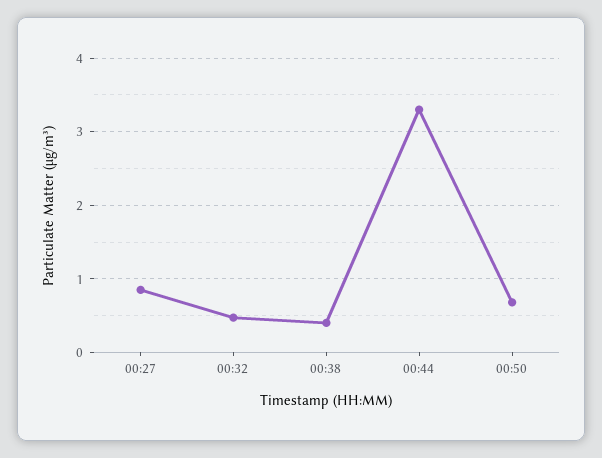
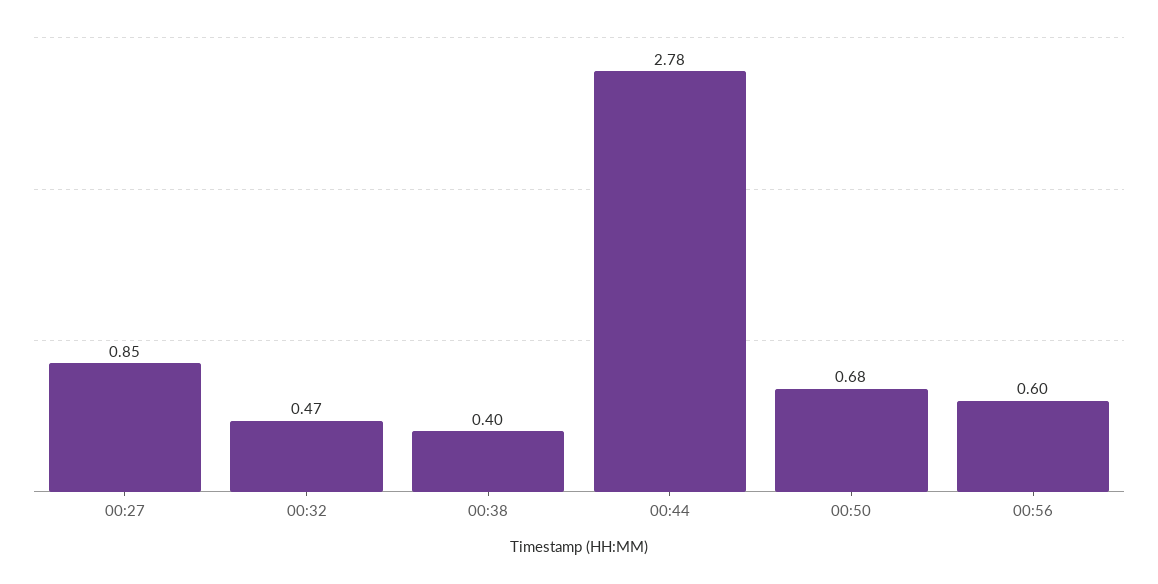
00:44: 3.3 -> 2.78
00:56: none -> 0.6

